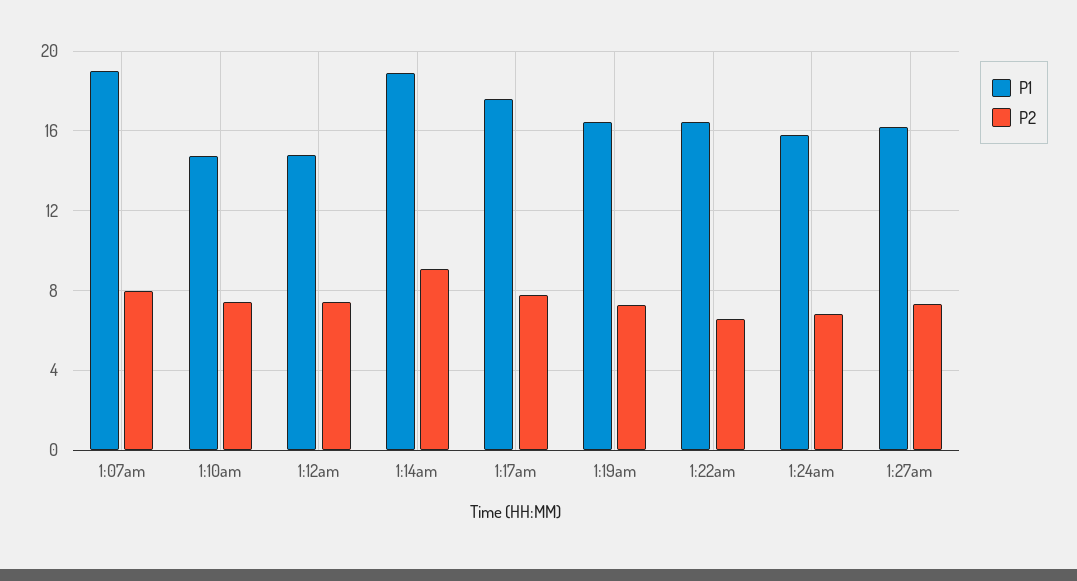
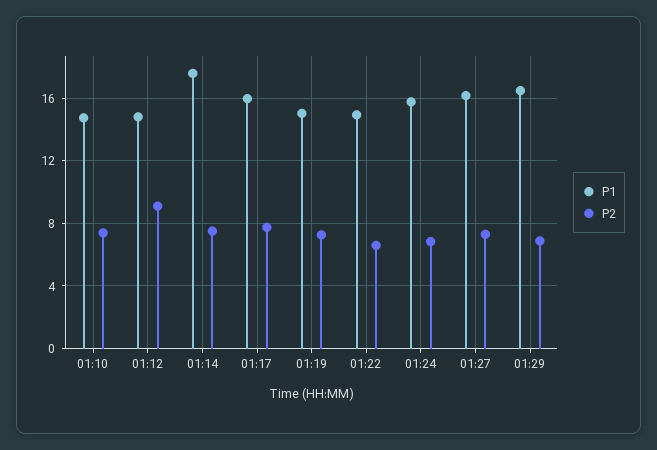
P1, 1:07am: 19 -> none
P2, 1:07am: 8 -> none
P2, 1:12am: 7.5 -> 9
P1, 1:14am: 19 -> 17.5
P2, 1:14am: 9 -> 7.5
P1, 1:17am: 17.5 -> 16
P1, 1:19am: 16.5 -> 15
P1, 1:22am: 16.5 -> 15
P1, 01:29: none -> 16.5
P2, 01:29: none -> 7

